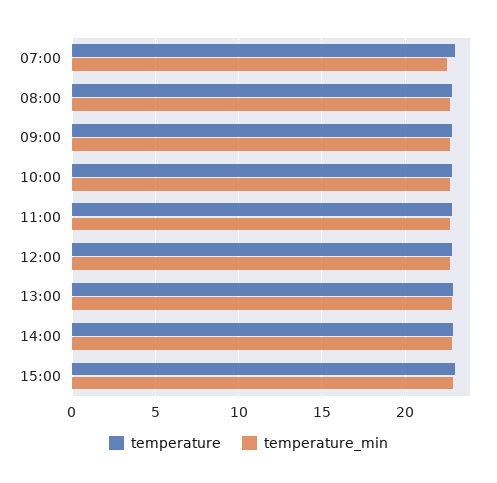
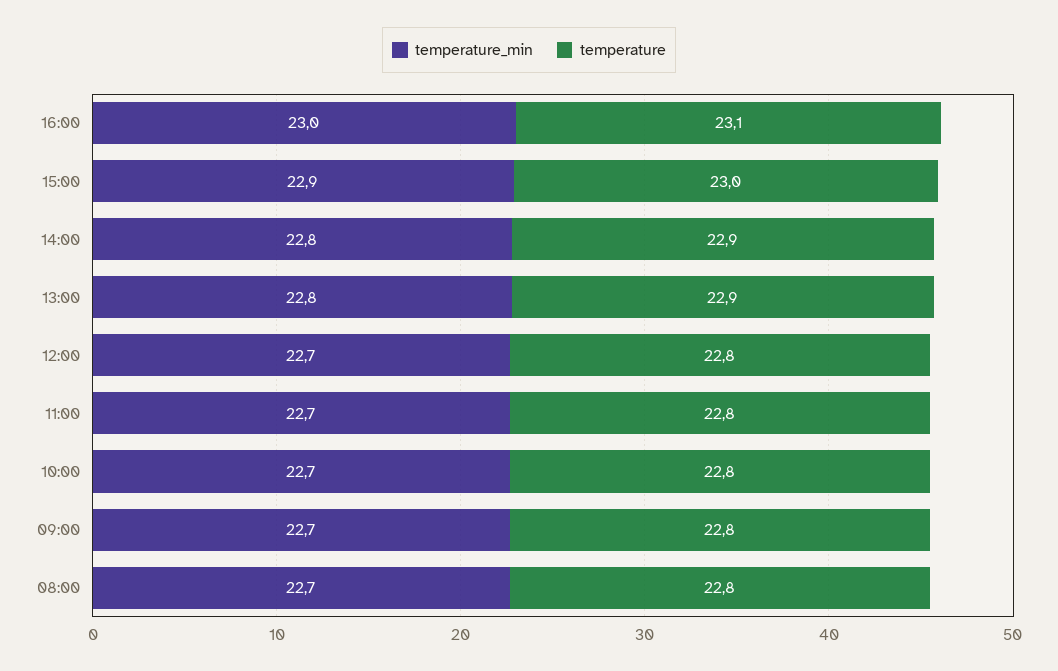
temperature, 07:00: 23 -> none
temperature_min, 07:00: 22.5 -> none
temperature_min, 16:00: none -> 23
temperature, 16:00: none -> 23.1

